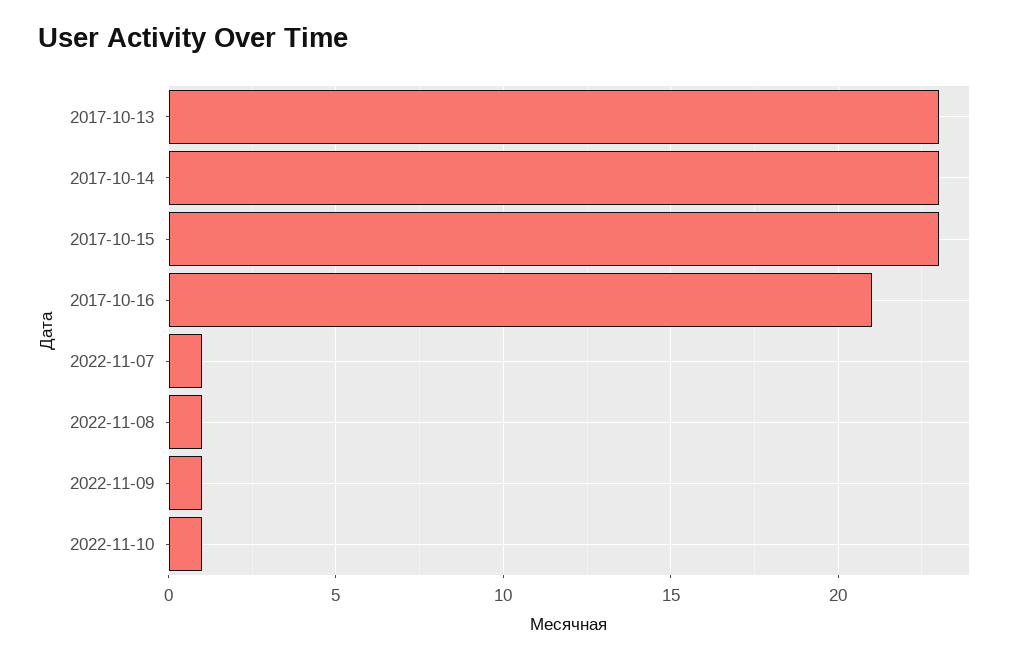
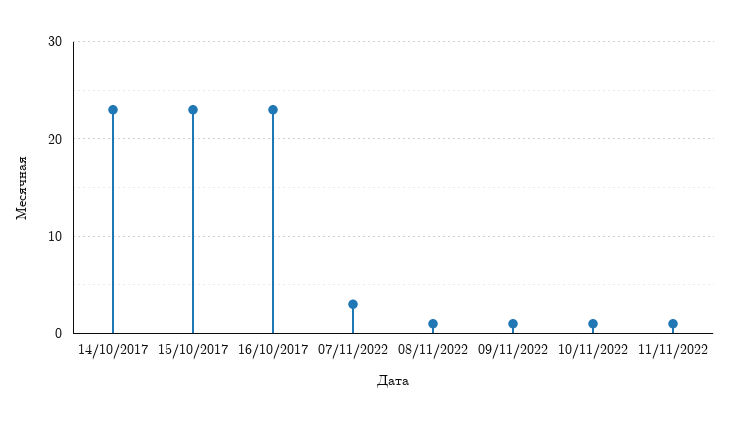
2017-10-13: 23 -> none
2017-10-16: 21 -> 23
2022-11-07: 1 -> 3
11/11/2022: none -> 1

